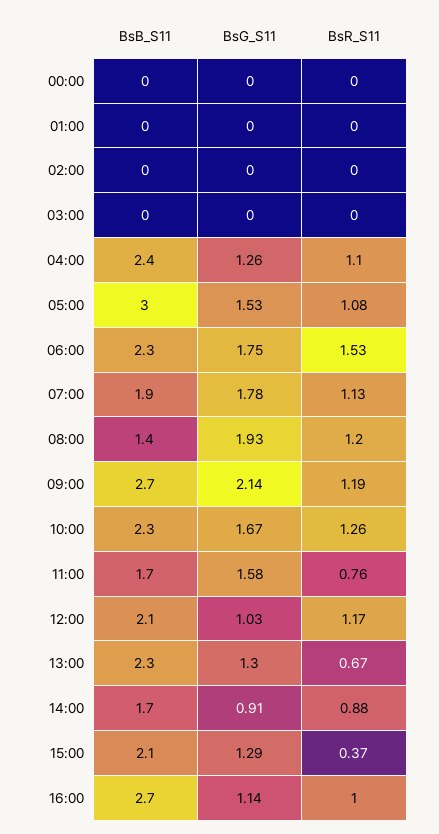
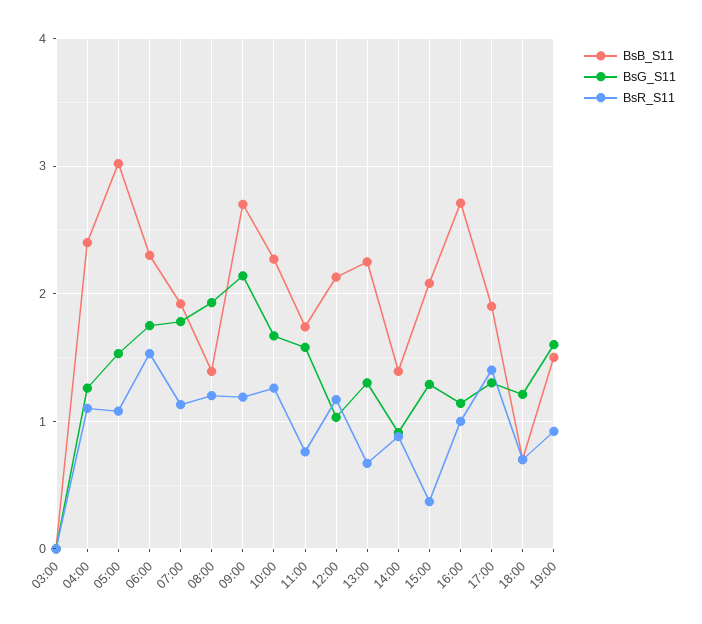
BsB_S11, 00:00: 0 -> none
BsG_S11, 00:00: 0 -> none
BsR_S11, 00:00: 0 -> none
BsB_S11, 01:00: 0 -> none
BsG_S11, 01:00: 0 -> none
BsR_S11, 01:00: 0 -> none
BsB_S11, 02:00: 0 -> none
BsG_S11, 02:00: 0 -> none
BsR_S11, 02:00: 0 -> none
BsB_S11, 14:00: 1.7 -> 1.4
BsB_S11, 17:00: none -> 1.9
BsG_S11, 17:00: none -> 1.3
BsR_S11, 17:00: none -> 1.4
BsB_S11, 18:00: none -> 0.7
BsG_S11, 18:00: none -> 1.2
BsR_S11, 18:00: none -> 0.7
BsB_S11, 19:00: none -> 1.5
BsG_S11, 19:00: none -> 1.6
BsR_S11, 19:00: none -> 0.9

